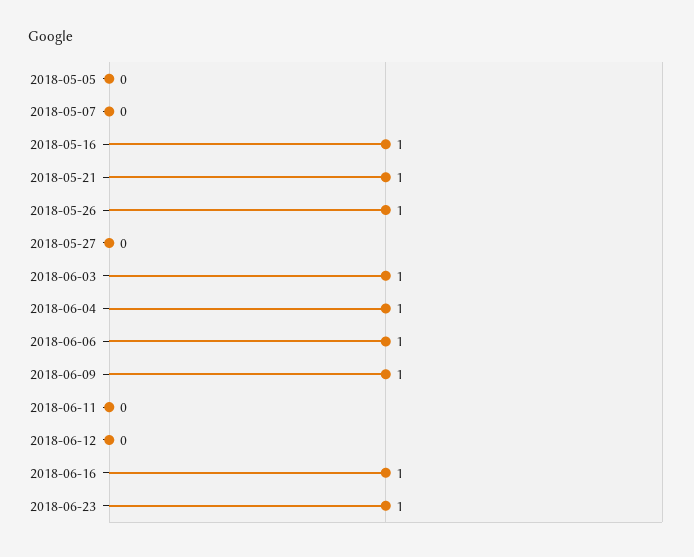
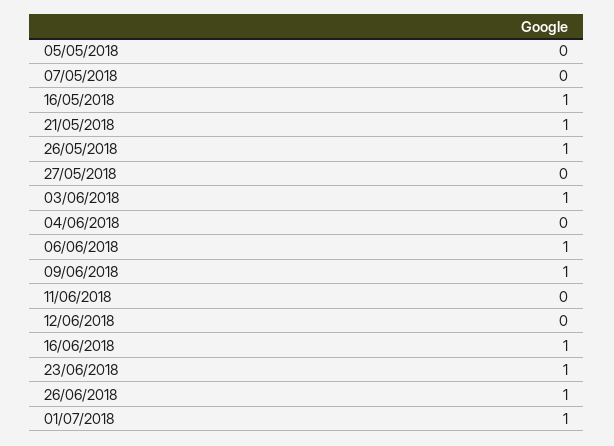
2018-06-04: 1 -> 0
26/06/2018: none -> 1
01/07/2018: none -> 1

